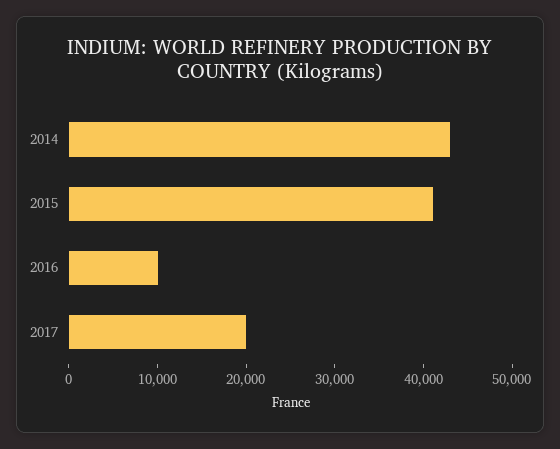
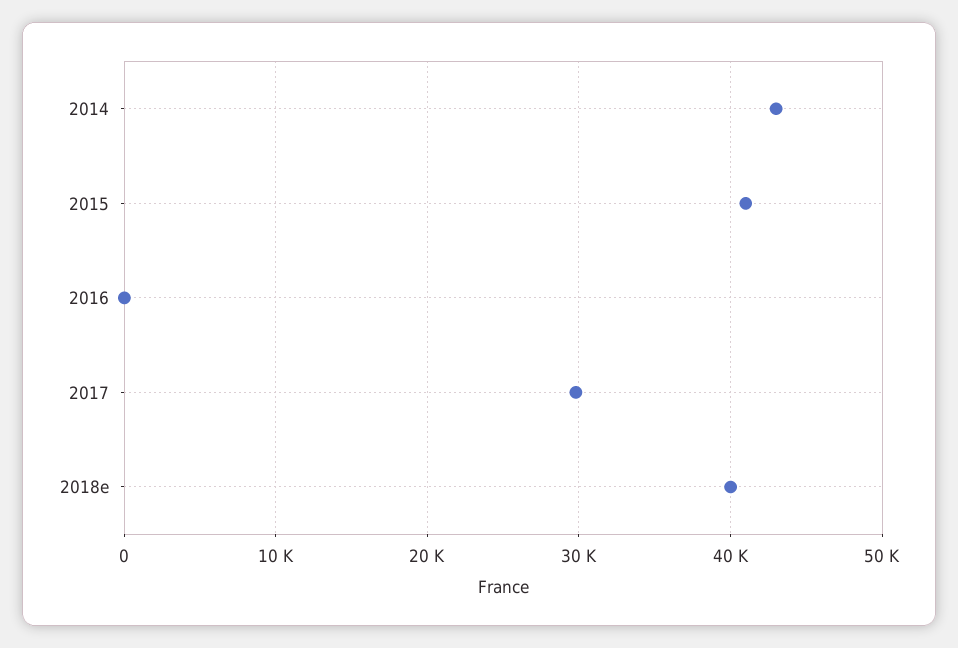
2016: 10000 -> 0
2017: 20000 -> 30000
2018e: none -> 40000

